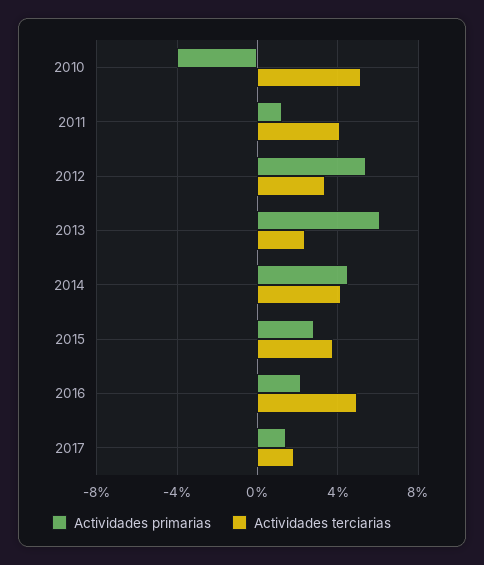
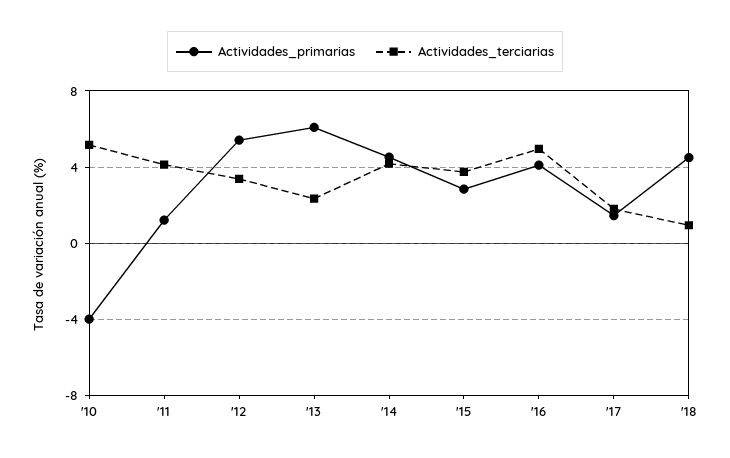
Actividades primarias, 2016: 2 -> 4
Actividades primarias, '18: none -> 4.5
Actividades terciarias, '18: none -> 1

